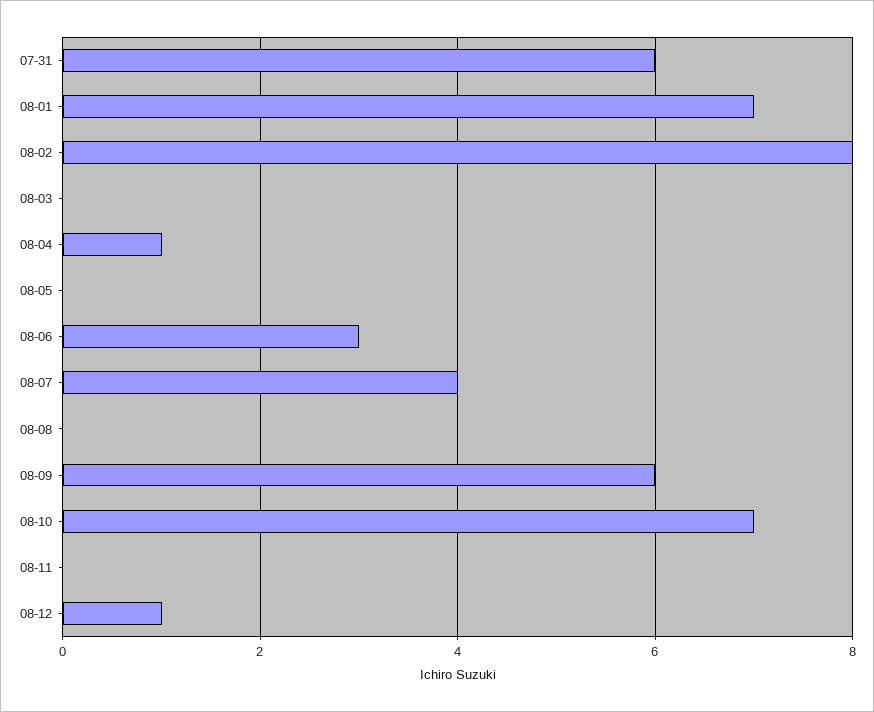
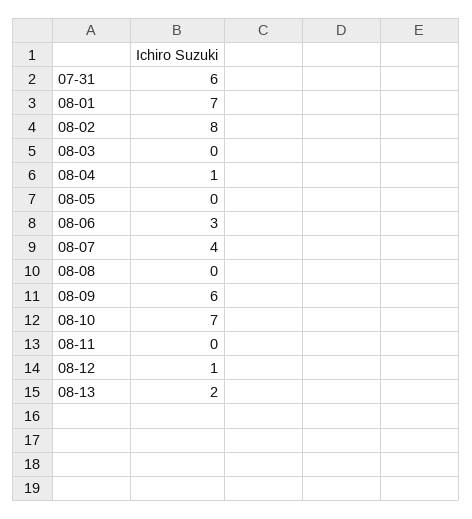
08-13: none -> 2

